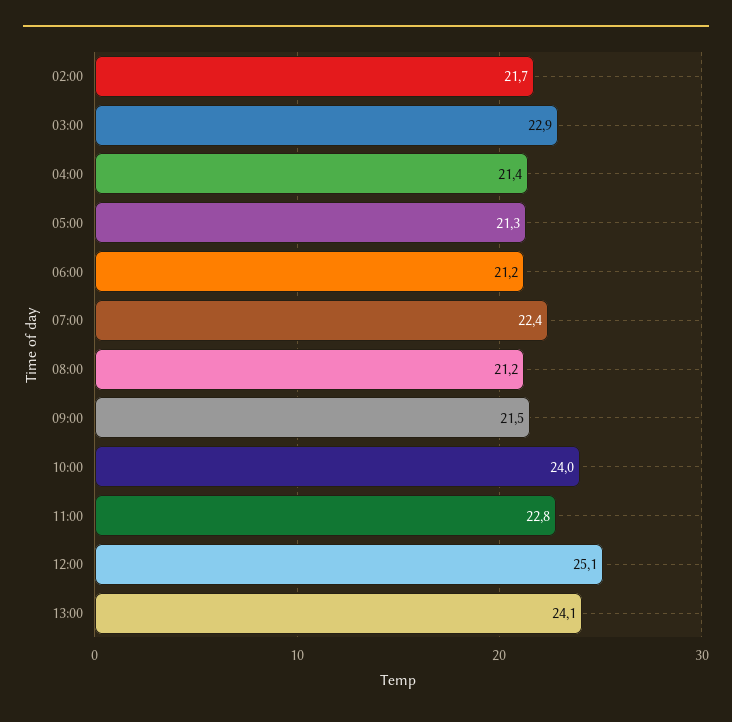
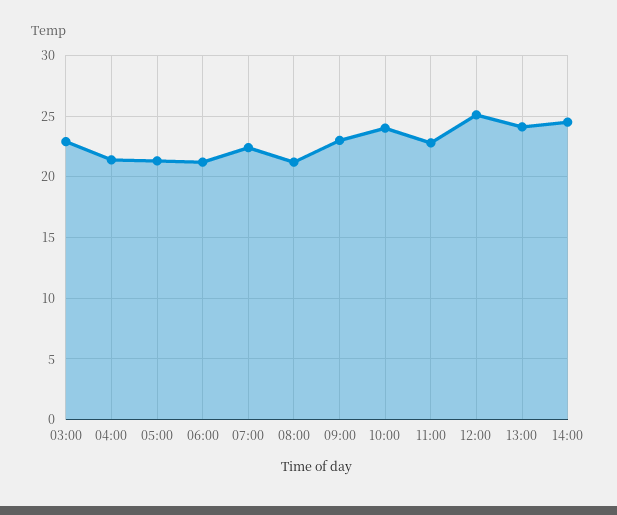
02:00: 21.7 -> none
09:00: 21.5 -> 23
14:00: none -> 24.5

